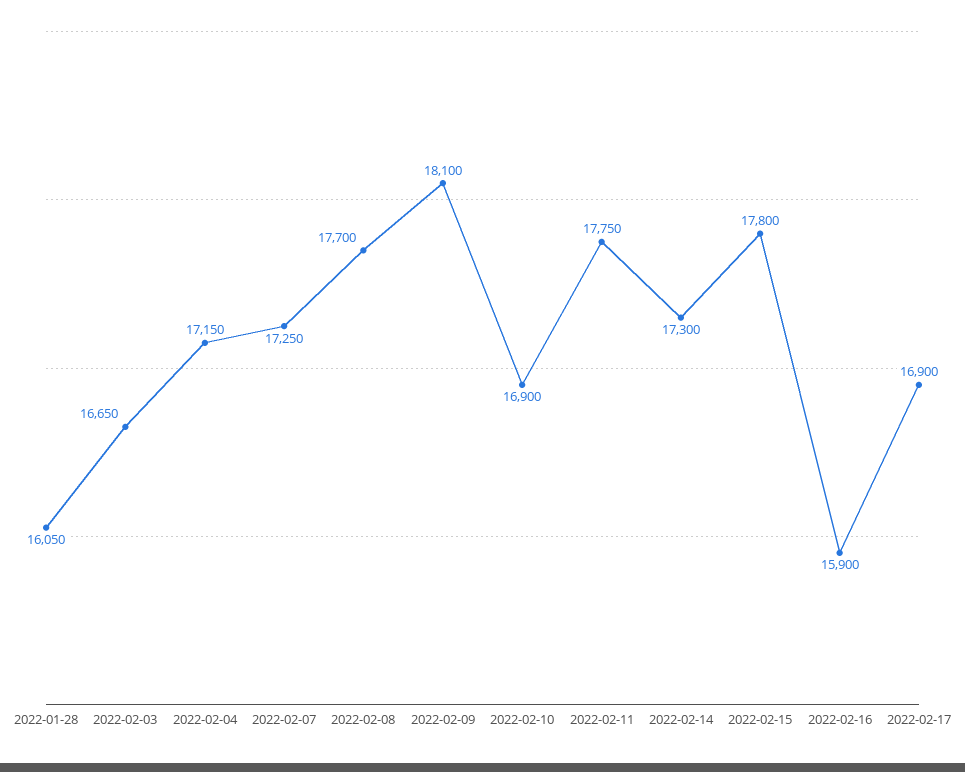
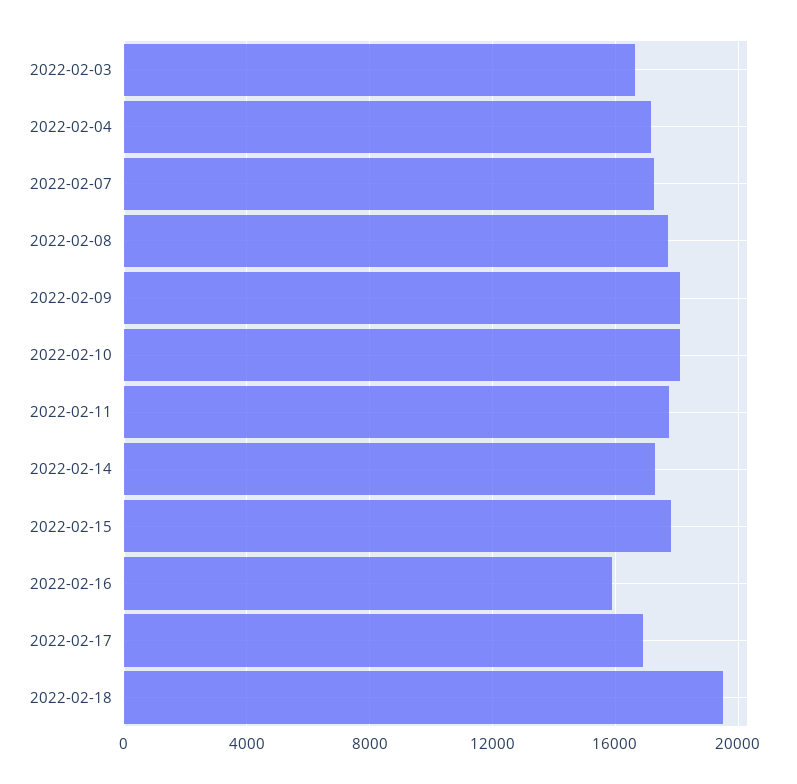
2022-01-28: 16050 -> none
2022-02-10: 16900 -> 18000
2022-02-18: none -> 19500

